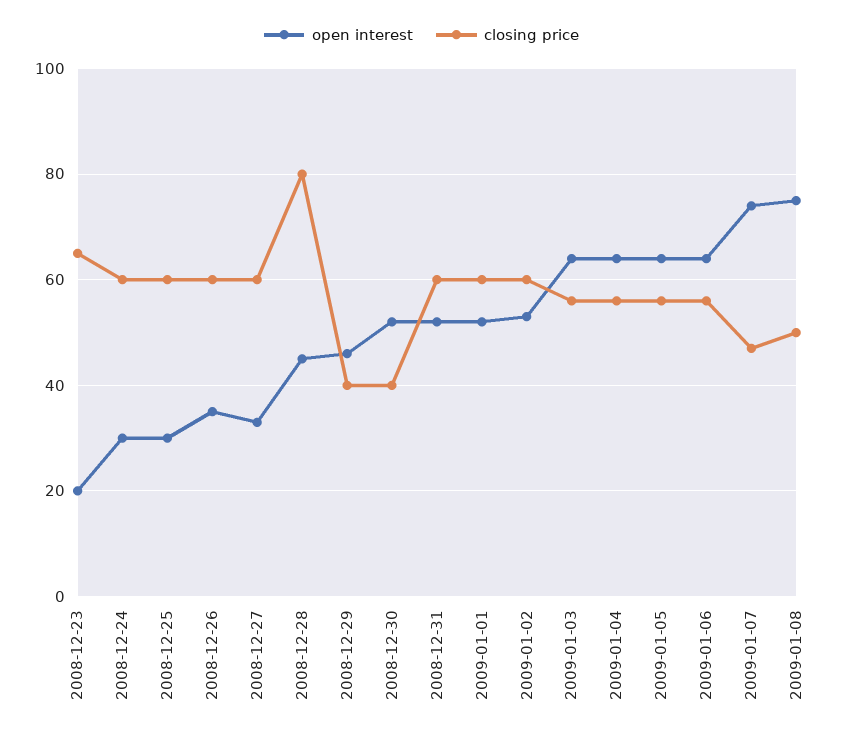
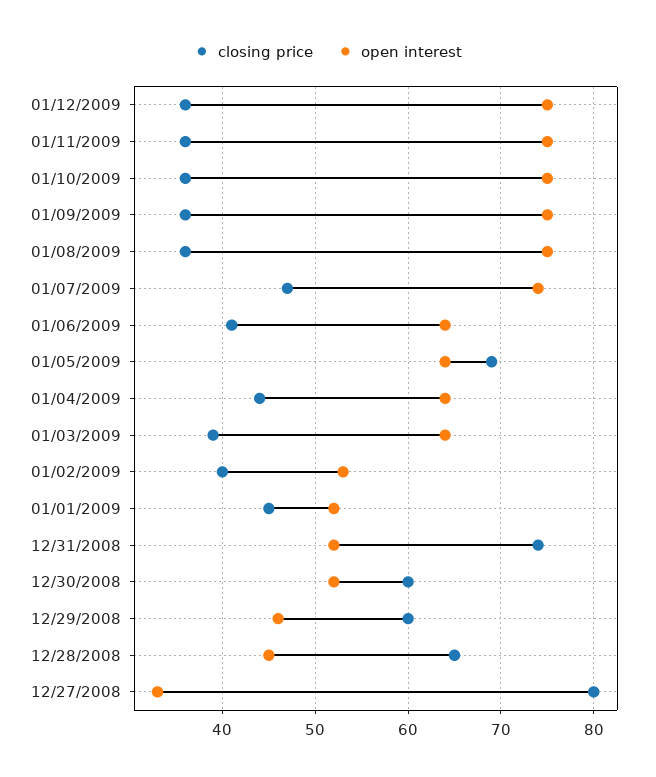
open interest, 2008-12-23: 20 -> none
closing price, 2008-12-23: 65 -> none
open interest, 2008-12-24: 30 -> none
closing price, 2008-12-24: 60 -> none
open interest, 2008-12-25: 30 -> none
closing price, 2008-12-25: 60 -> none
open interest, 2008-12-26: 35 -> none
closing price, 2008-12-26: 60 -> none
closing price, 2008-12-27: 60 -> 80
closing price, 2008-12-28: 80 -> 65
closing price, 2008-12-29: 40 -> 60
closing price, 2008-12-30: 40 -> 60
closing price, 2008-12-31: 60 -> 74
closing price, 2009-01-01: 60 -> 45
closing price, 2009-01-02: 60 -> 40
closing price, 2009-01-03: 55 -> 39
closing price, 2009-01-04: 55 -> 44
closing price, 2009-01-05: 55 -> 69
closing price, 2009-01-06: 55 -> 41
closing price, 2009-01-08: 50 -> 36
closing price, 01/12/2009: none -> 36
open interest, 01/12/2009: none -> 75
closing price, 01/11/2009: none -> 36
open interest, 01/11/2009: none -> 75
closing price, 01/10/2009: none -> 36
open interest, 01/10/2009: none -> 75
closing price, 01/09/2009: none -> 36
open interest, 01/09/2009: none -> 75

